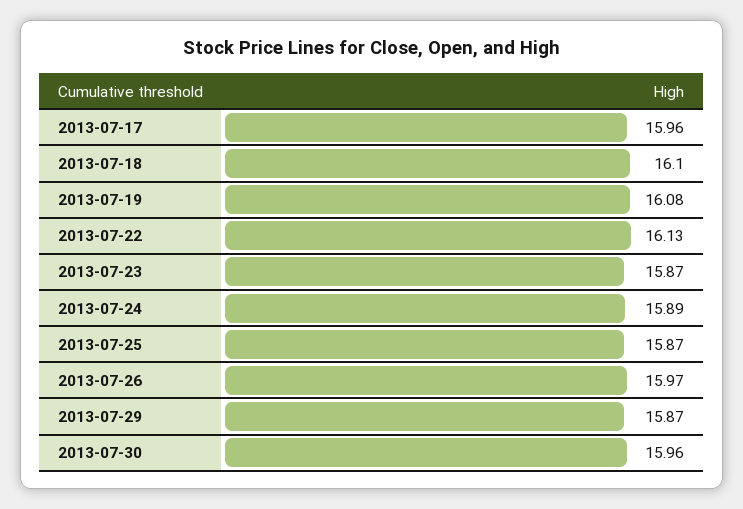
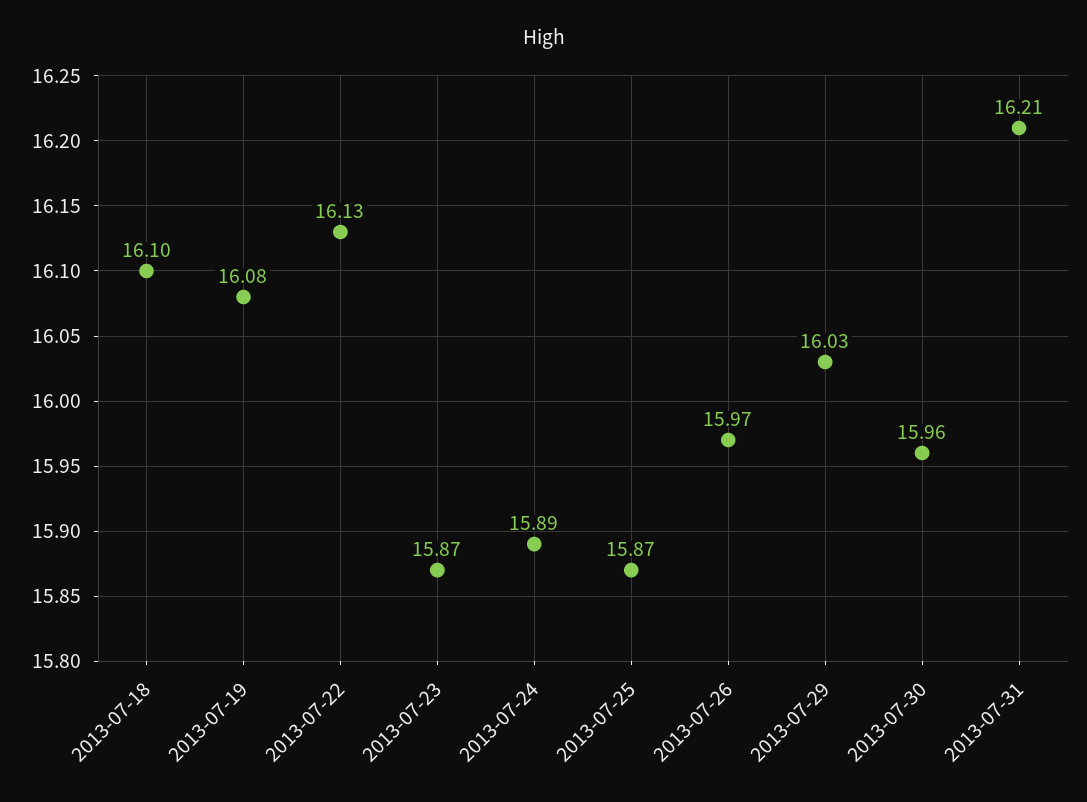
2013-07-17: 15.96 -> none
2013-07-29: 15.87 -> 16.03
2013-07-31: none -> 16.21

